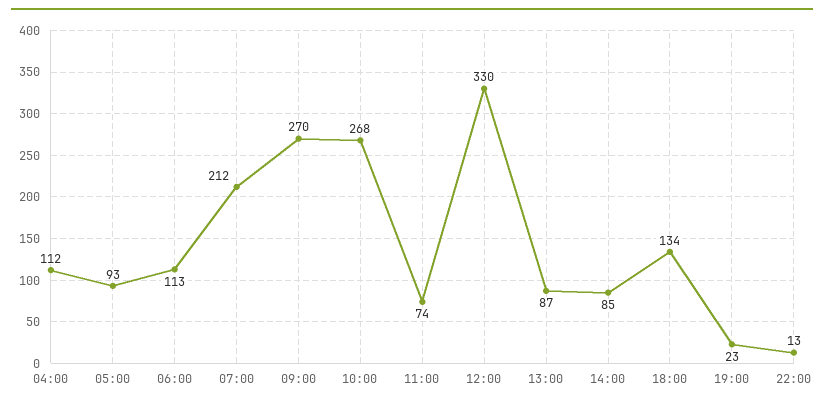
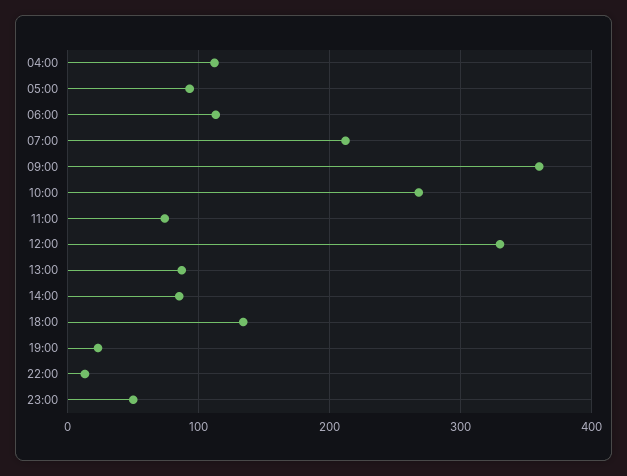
09:00: 270 -> 360
23:00: none -> 50

